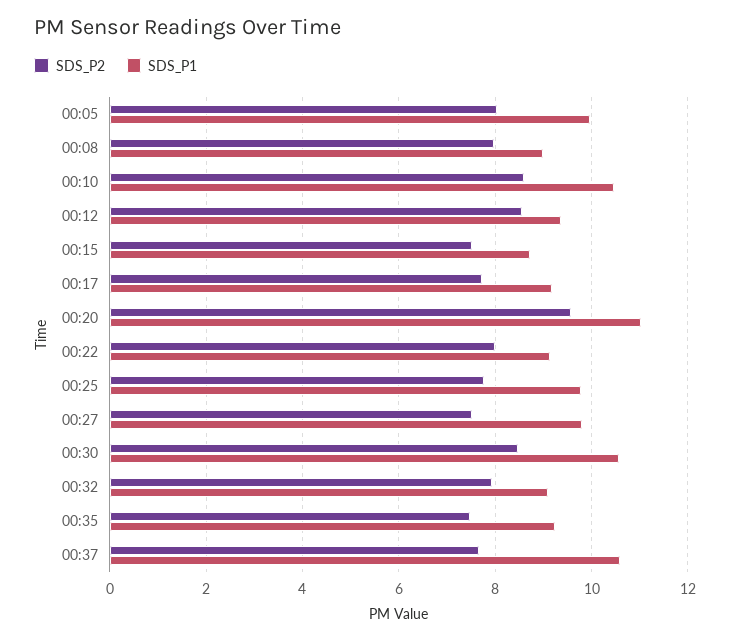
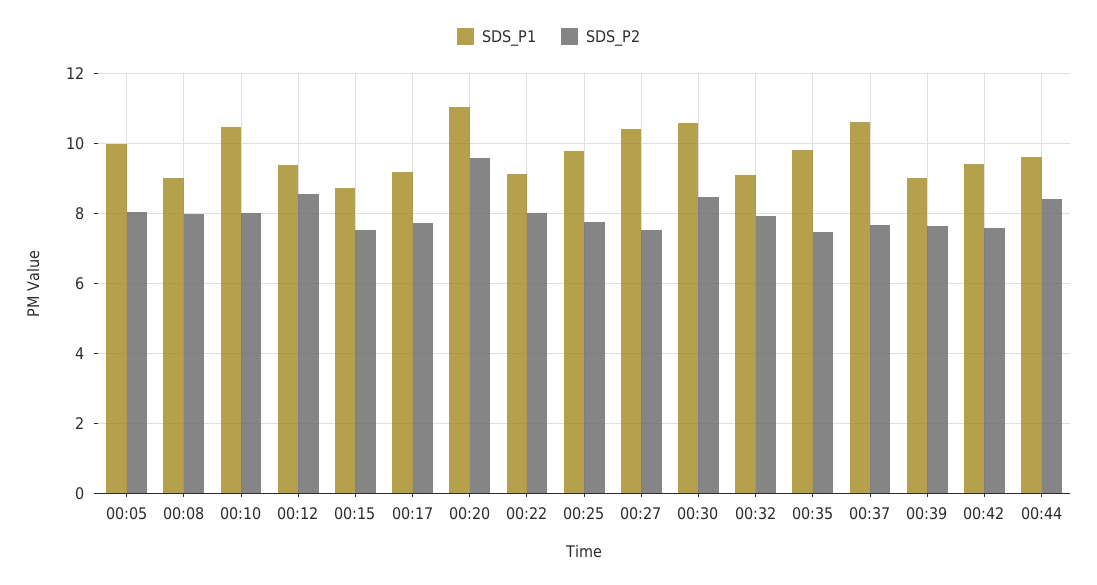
SDS_P2, 00:10: 8.6 -> 8
SDS_P1, 00:27: 9.8 -> 10.4
SDS_P1, 00:35: 9.2 -> 9.8
SDS_P1, 00:39: none -> 9
SDS_P2, 00:39: none -> 7.6
SDS_P1, 00:42: none -> 9.4
SDS_P2, 00:42: none -> 7.6
SDS_P1, 00:44: none -> 9.6
SDS_P2, 00:44: none -> 8.4

